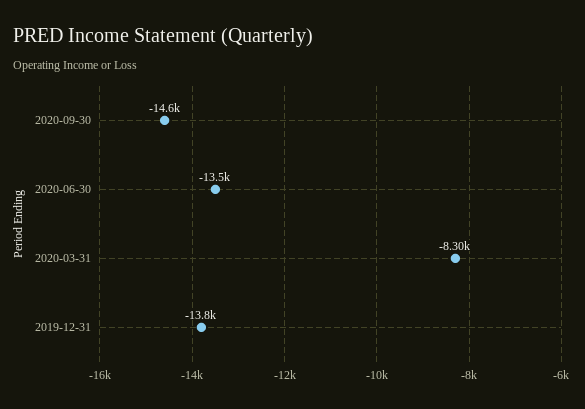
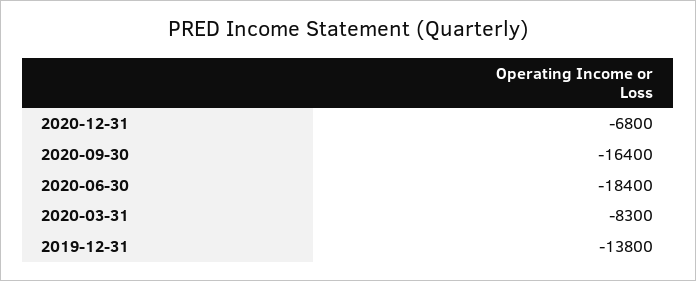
2020-09-30: -14600 -> -16400
2020-06-30: -13500 -> -18400
2020-12-31: none -> -6800

